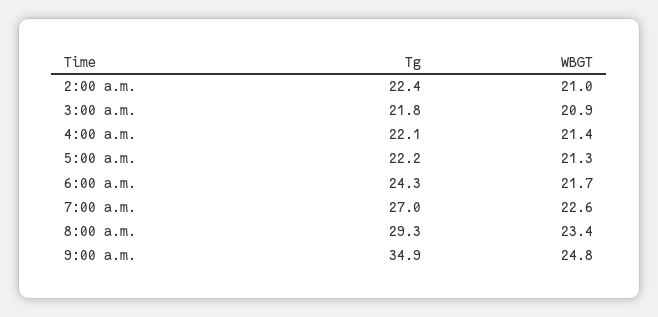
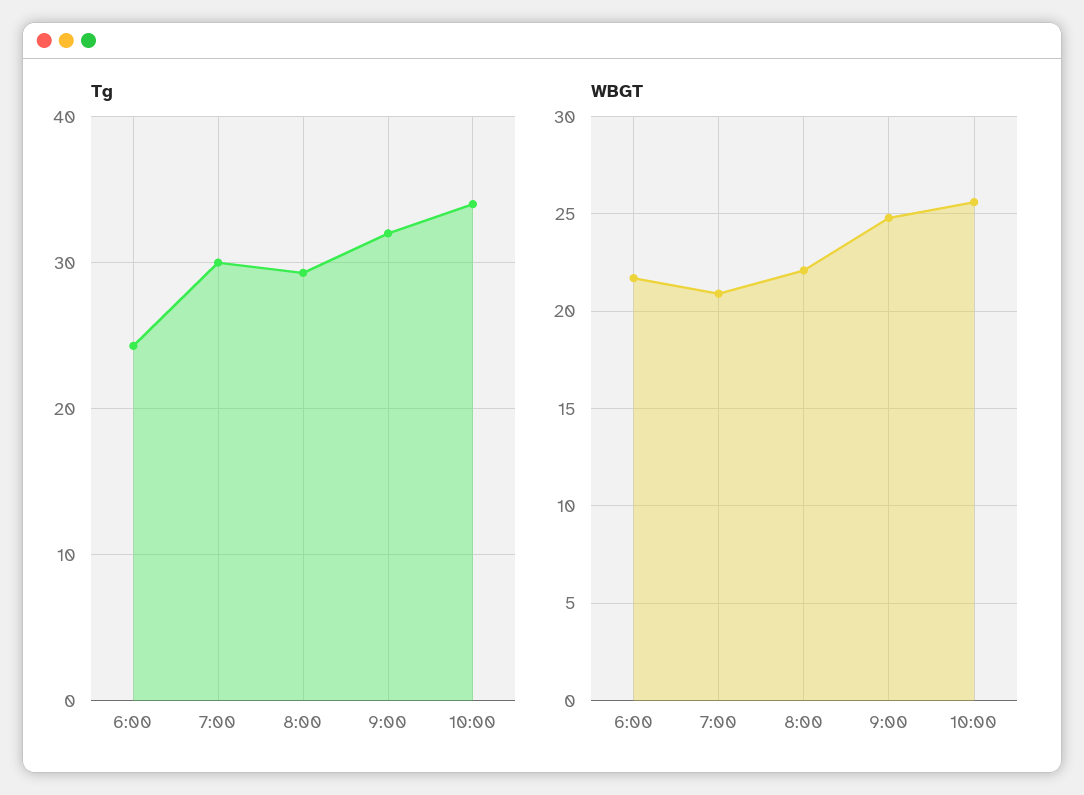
Tg, 2:00 a.m.: 22.4 -> none
WBGT, 2:00 a.m.: 21 -> none
Tg, 3:00 a.m.: 21.8 -> none
WBGT, 3:00 a.m.: 20.9 -> none
Tg, 4:00 a.m.: 22.1 -> none
WBGT, 4:00 a.m.: 21.4 -> none
Tg, 5:00 a.m.: 22.2 -> none
WBGT, 5:00 a.m.: 21.3 -> none
Tg, 7:00 a.m.: 27 -> 30
WBGT, 7:00 a.m.: 22.6 -> 21
WBGT, 8:00 a.m.: 23.4 -> 22
Tg, 9:00 a.m.: 34.9 -> 32
Tg, 10:00: none -> 34
WBGT, 10:00: none -> 25.5

